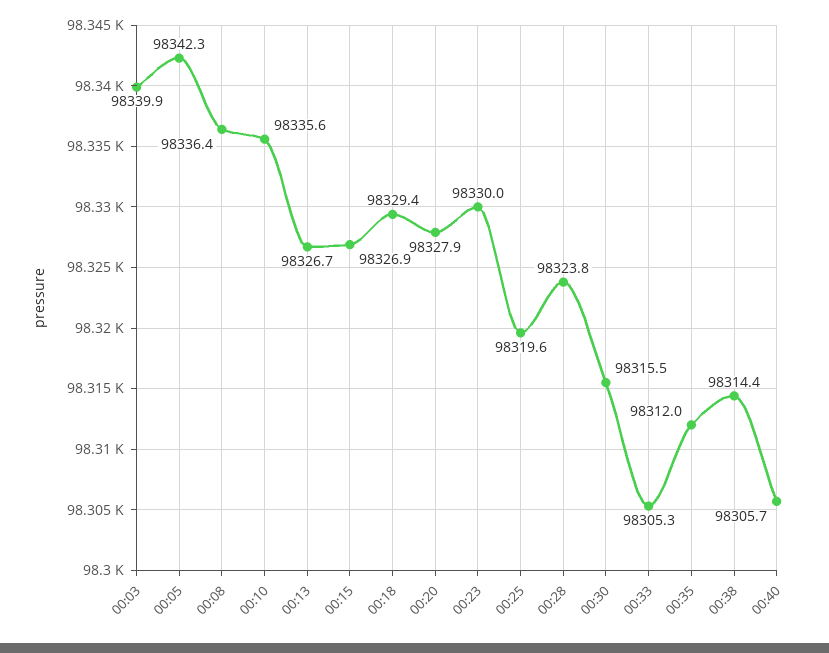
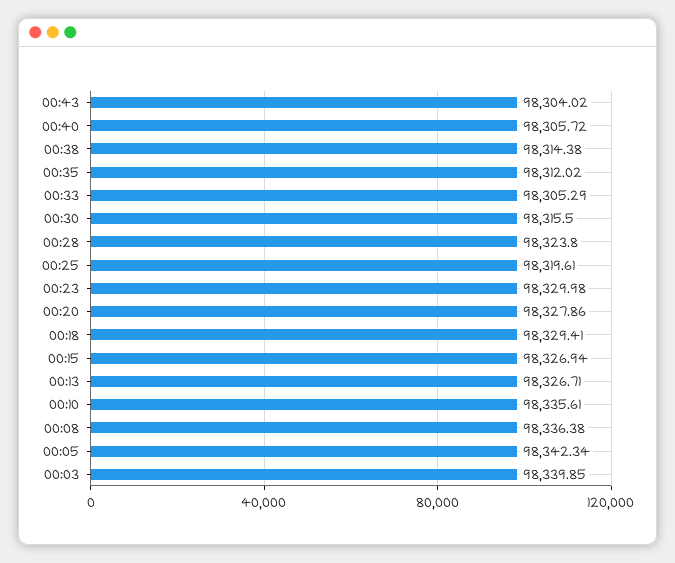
00:43: none -> 98304.02

